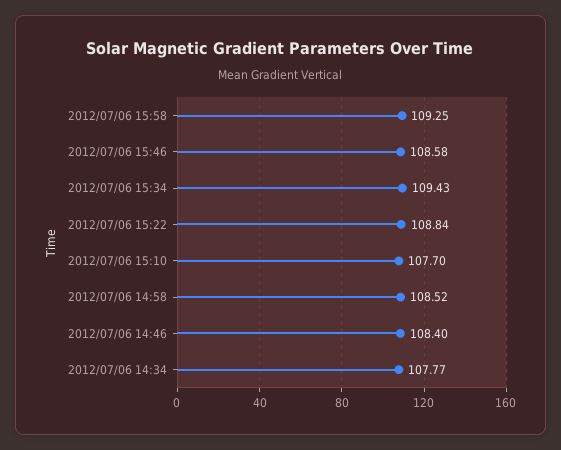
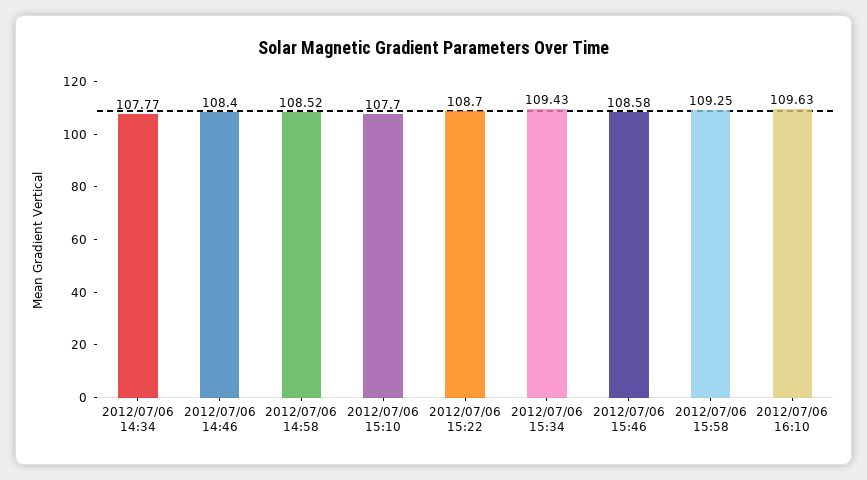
2012/07/06 15:22: 108.84 -> 108.7
2012/07/06 16:10: none -> 109.63

